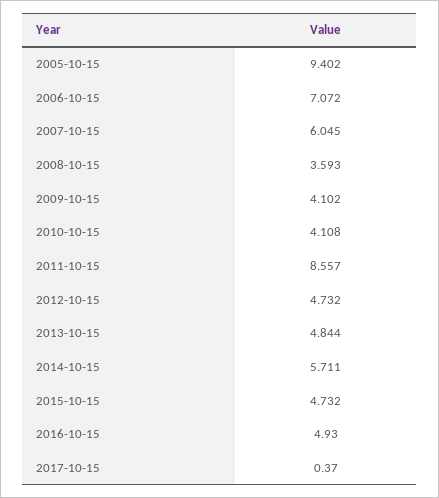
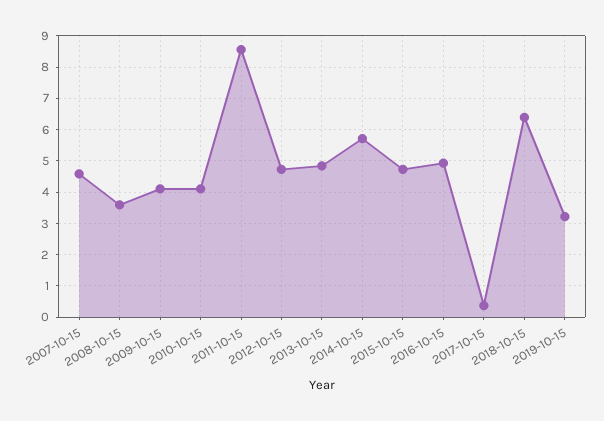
2005-10-15: 9.402 -> none
2006-10-15: 7.072 -> none
2007-10-15: 6.045 -> 4.6
2018-10-15: none -> 6.4
2019-10-15: none -> 3.2

